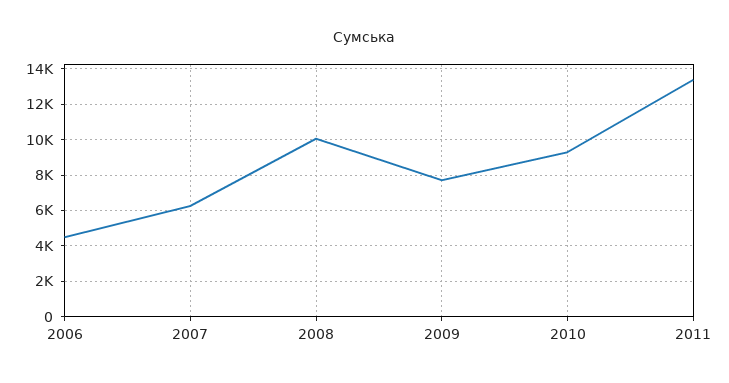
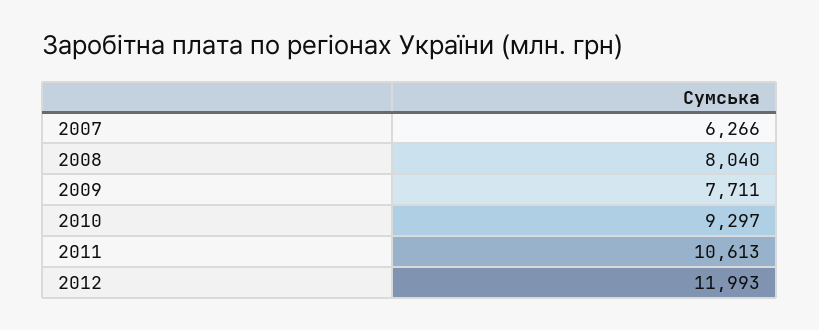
2006: 4500 -> none
2008: 10000 -> 8040
2011: 13500 -> 10613
2012: none -> 11993

